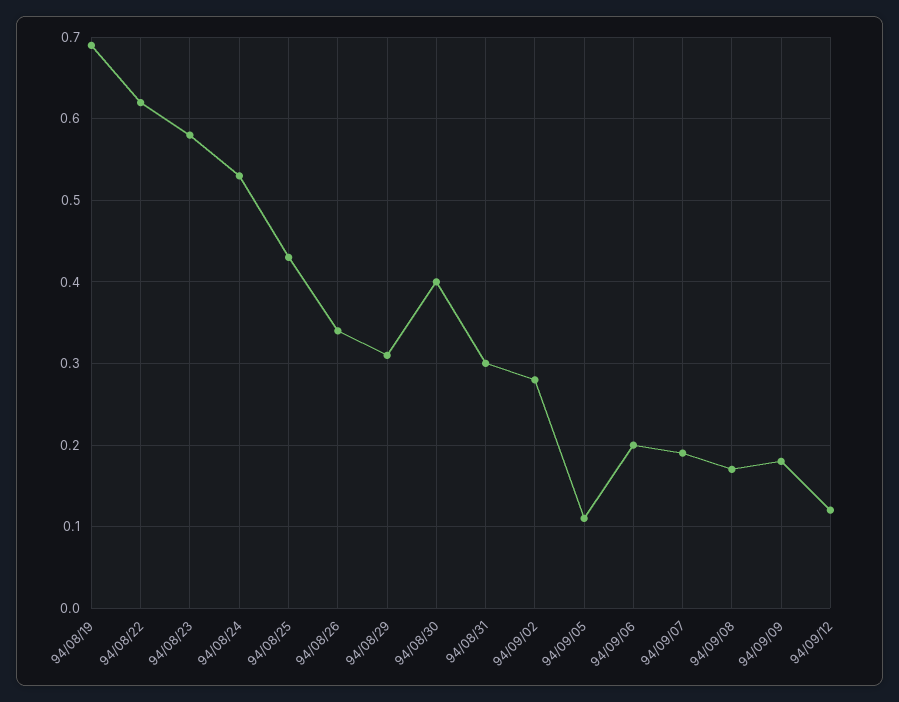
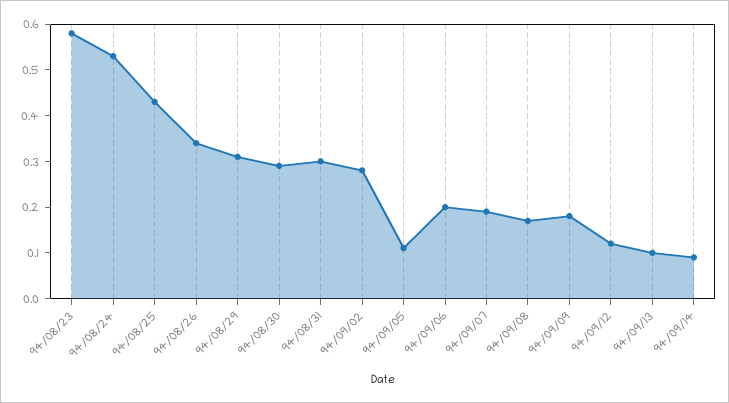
94/08/19: 0.69 -> none
94/08/22: 0.62 -> none
94/08/30: 0.4 -> 0.3
94/09/13: none -> 0.1
94/09/14: none -> 0.1

